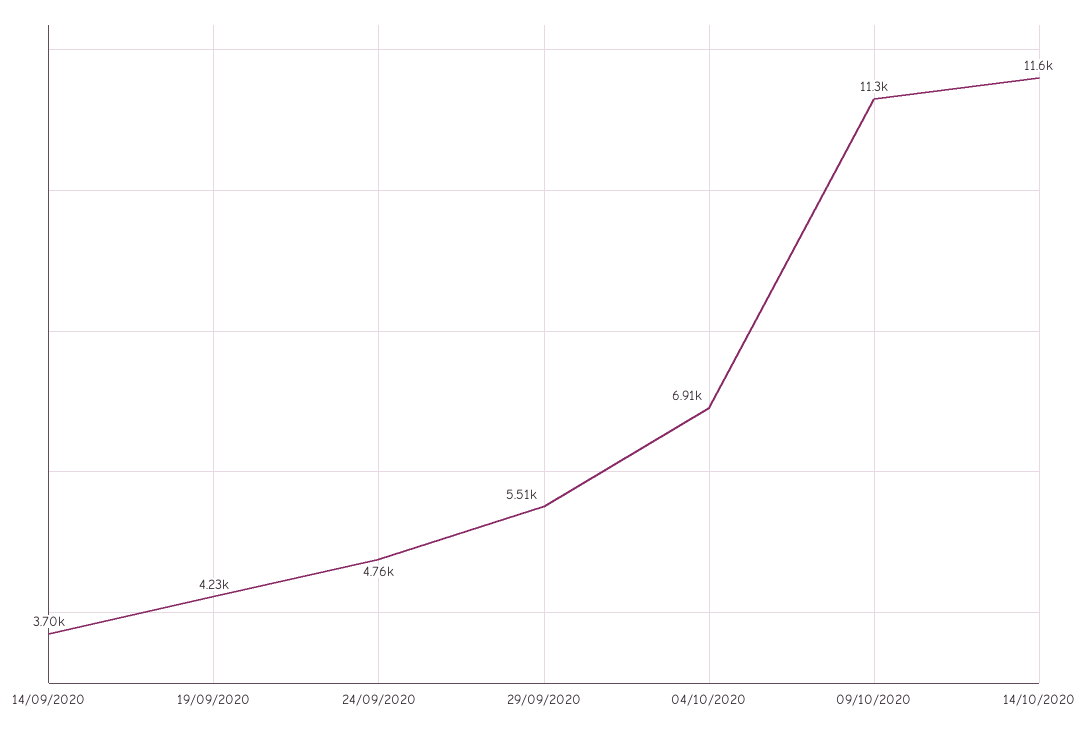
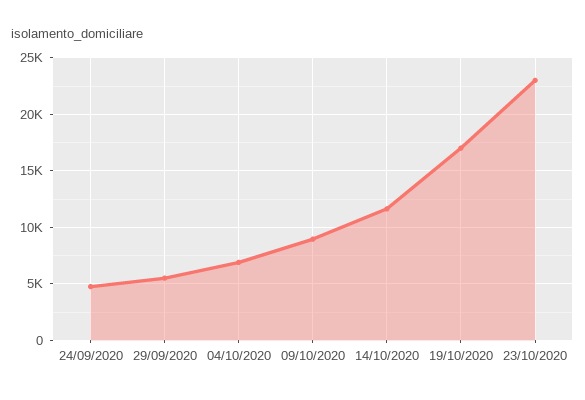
14/09/2020: 3700 -> none
19/09/2020: 4230 -> none
09/10/2020: 11300 -> 9000
19/10/2020: none -> 17000
23/10/2020: none -> 23000

